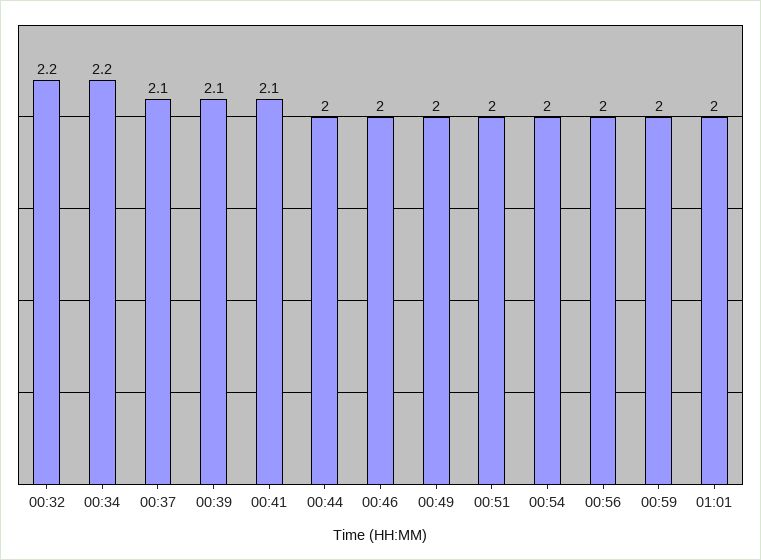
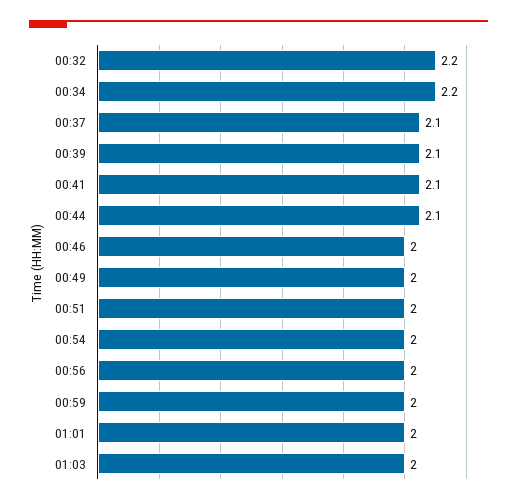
00:44: 2 -> 2.1
01:03: none -> 2

